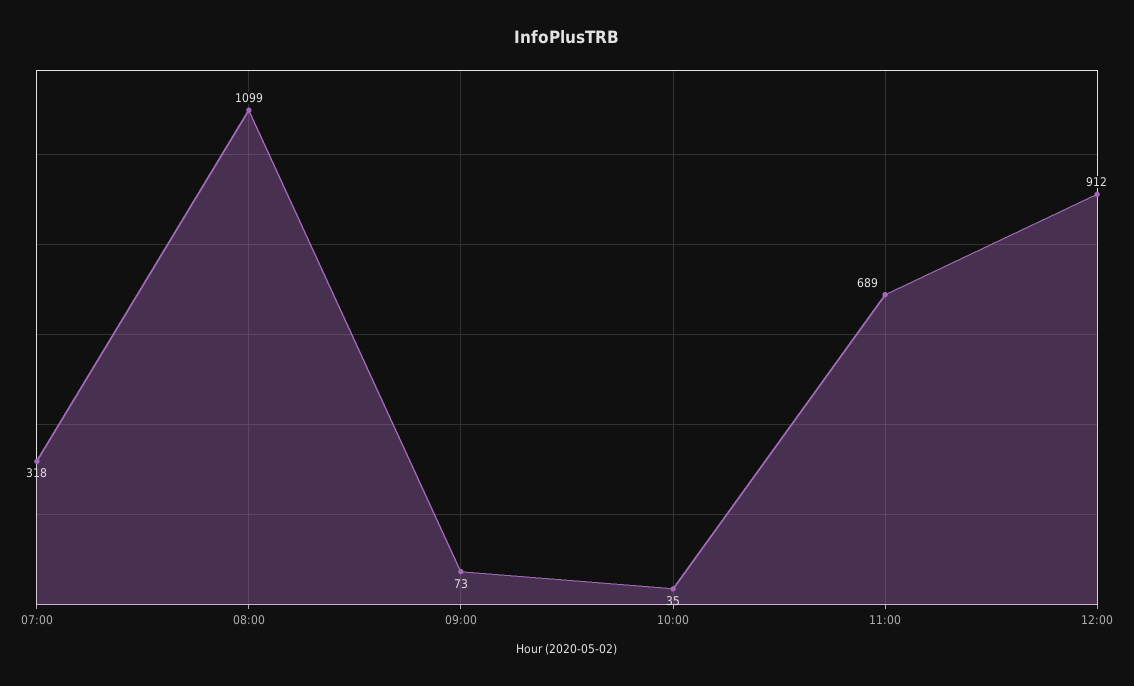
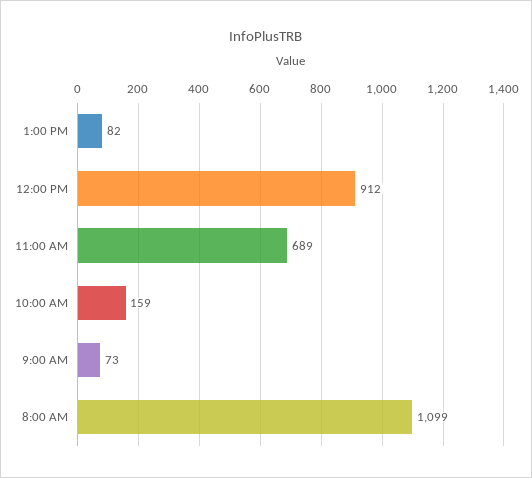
07:00: 318 -> none
10:00: 35 -> 159
1:00 PM: none -> 82

